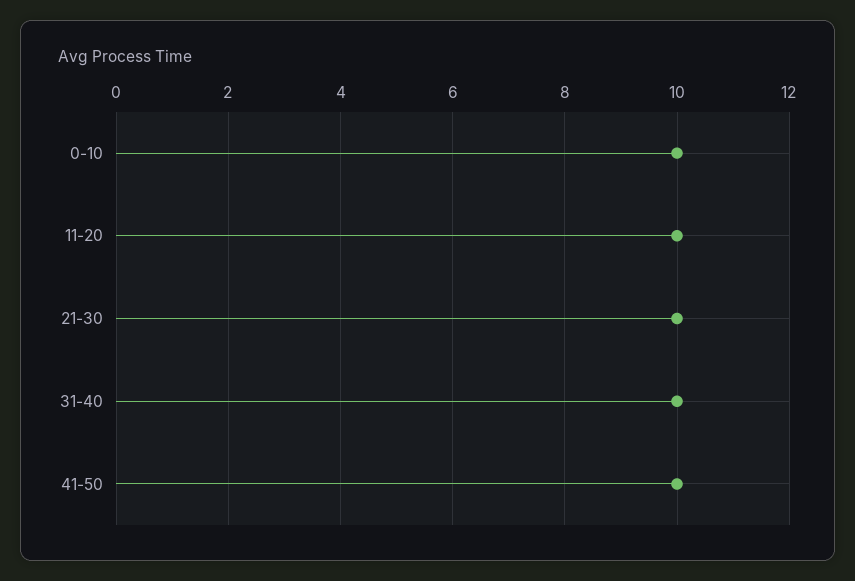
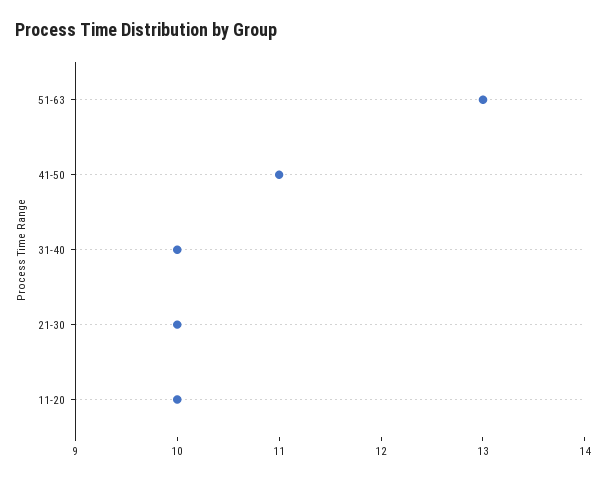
0-10: 10 -> none
41-50: 10 -> 11
51-63: none -> 13

